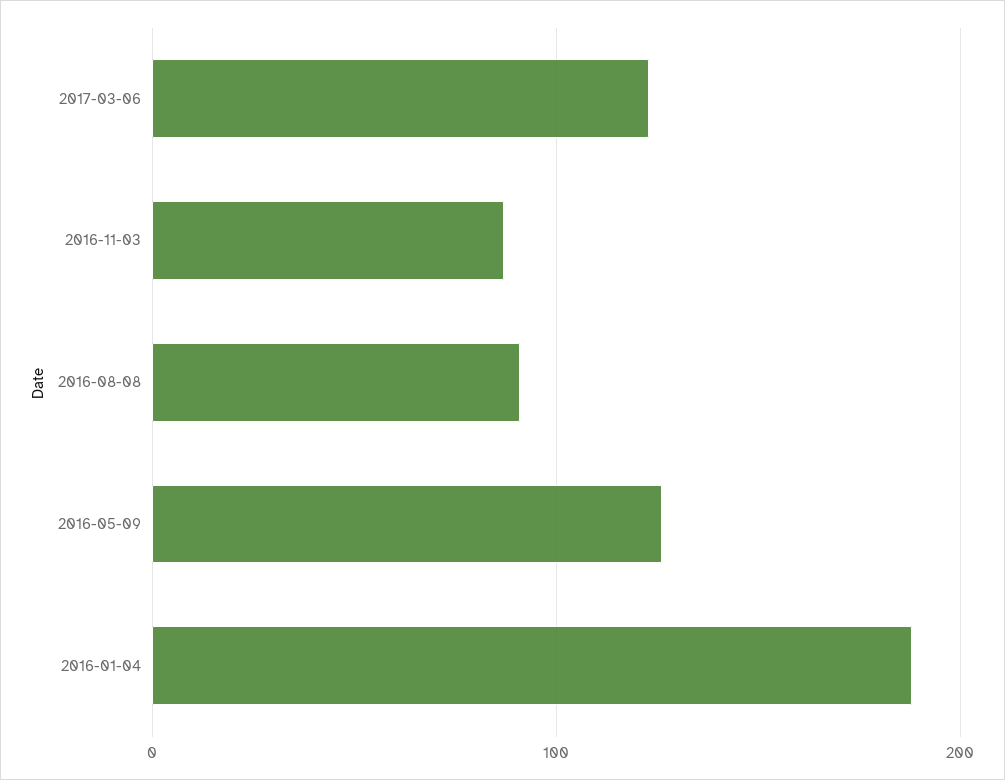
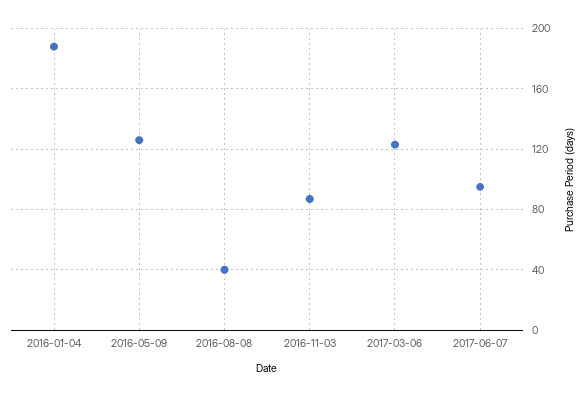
2016-08-08: 90 -> 40
2017-06-07: none -> 95

